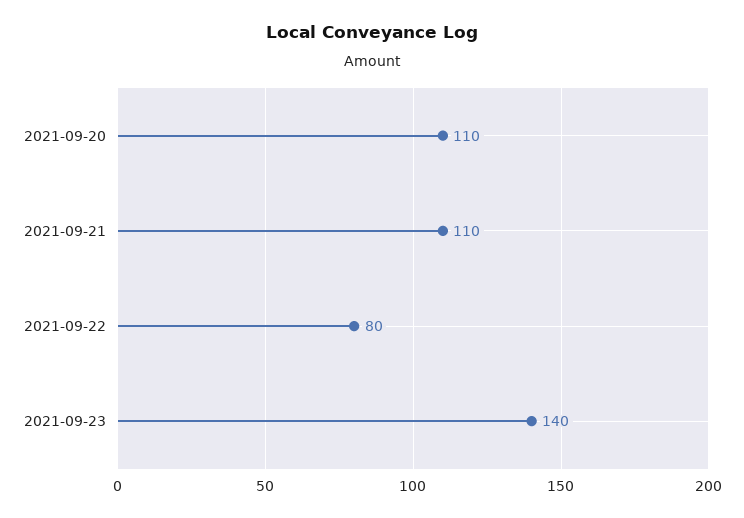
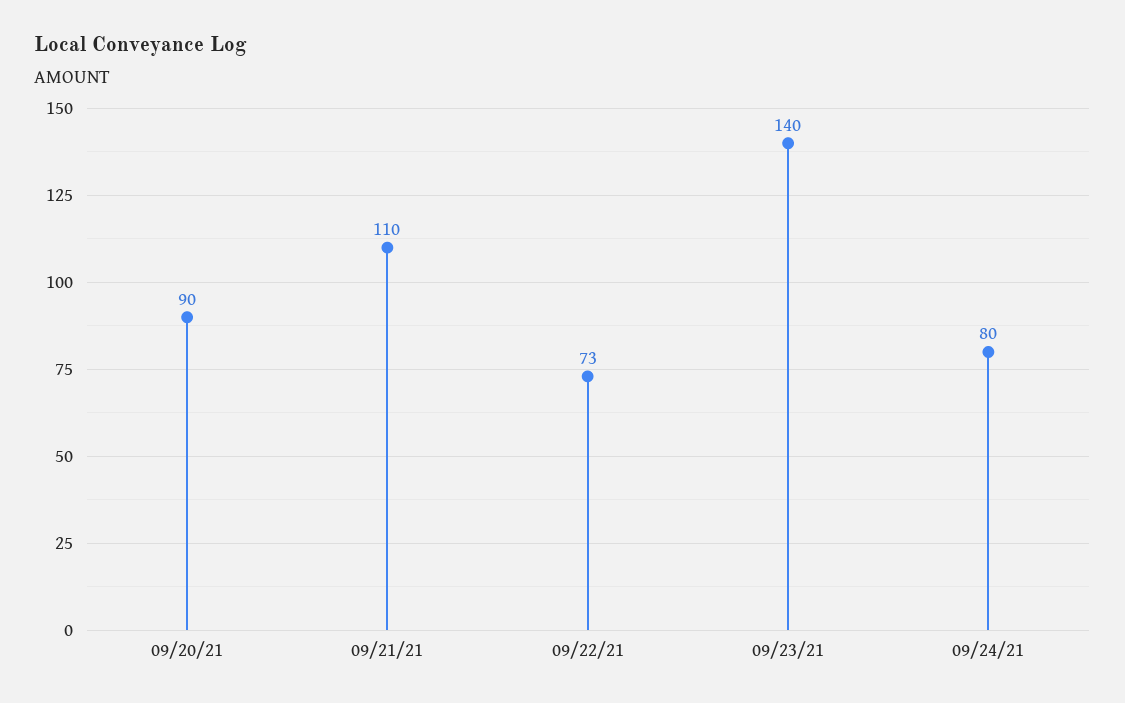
2021-09-20: 110 -> 90
2021-09-22: 80 -> 73
09/24/21: none -> 80

